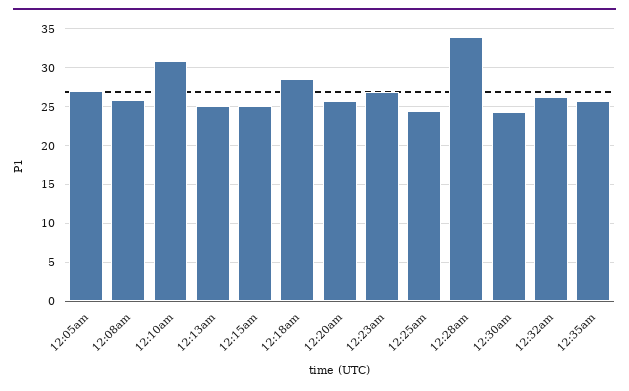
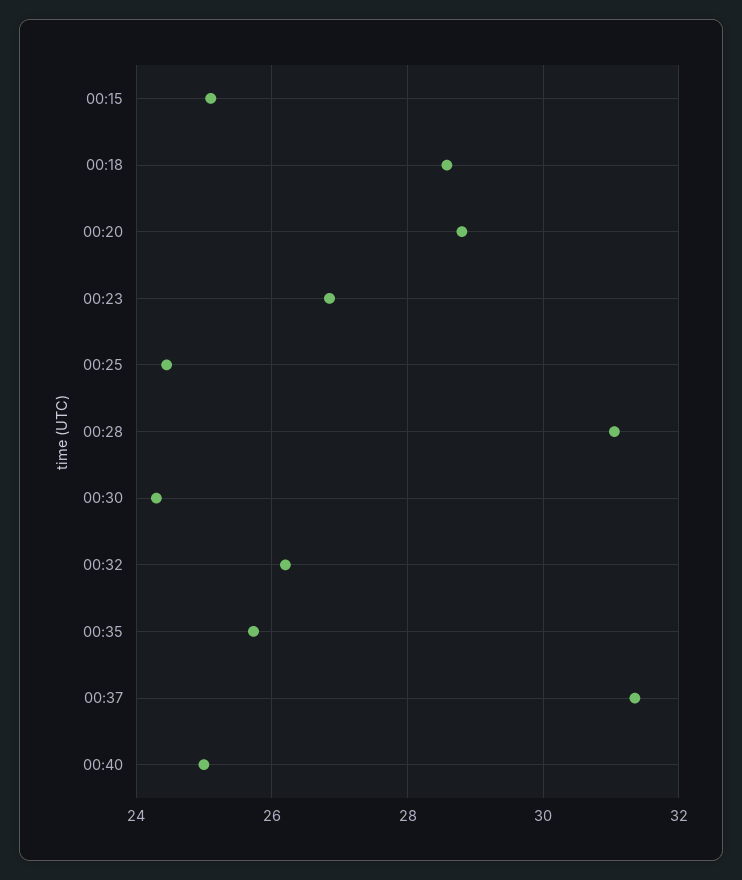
12:05am: 27 -> none
12:08am: 26 -> none
12:10am: 31 -> none
12:13am: 25 -> none
12:20am: 26 -> 28.8
12:28am: 34 -> 31
00:37: none -> 31.4
00:40: none -> 25

